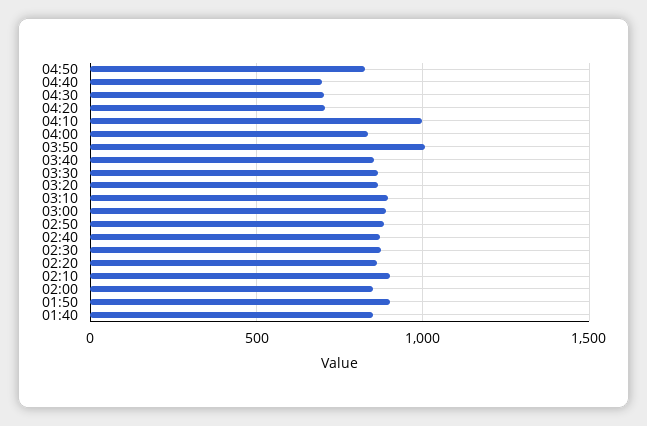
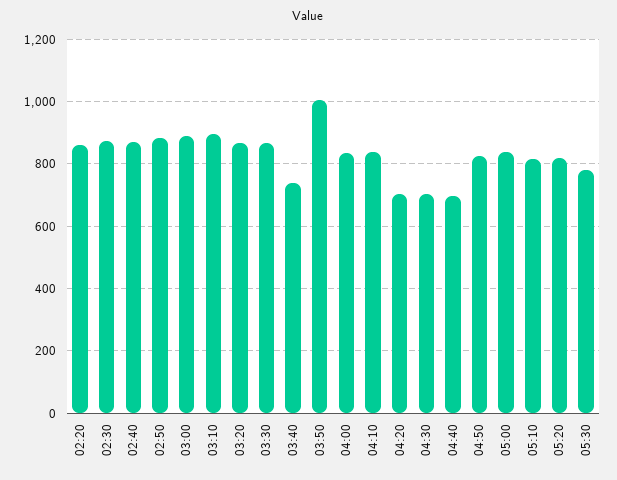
04:10: 1000 -> 840
03:40: 850 -> 740
02:10: 900 -> none
02:00: 850 -> none
01:50: 900 -> none
01:40: 850 -> none
05:00: none -> 840
05:10: none -> 820
05:20: none -> 820
05:30: none -> 780

